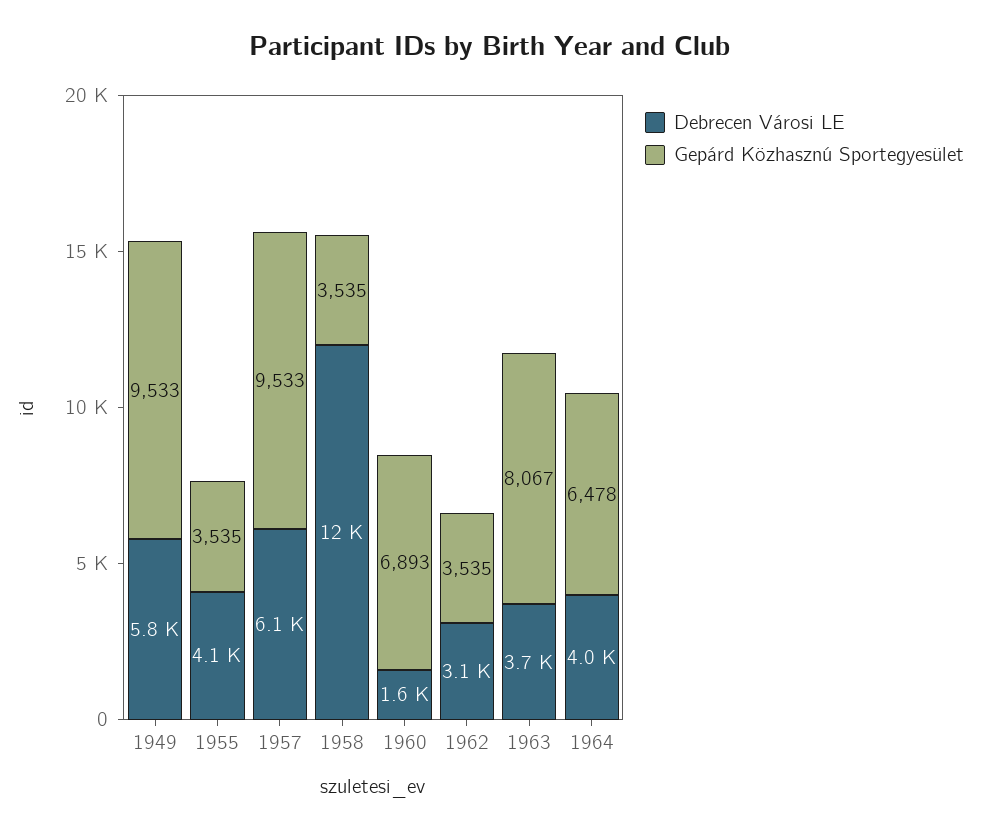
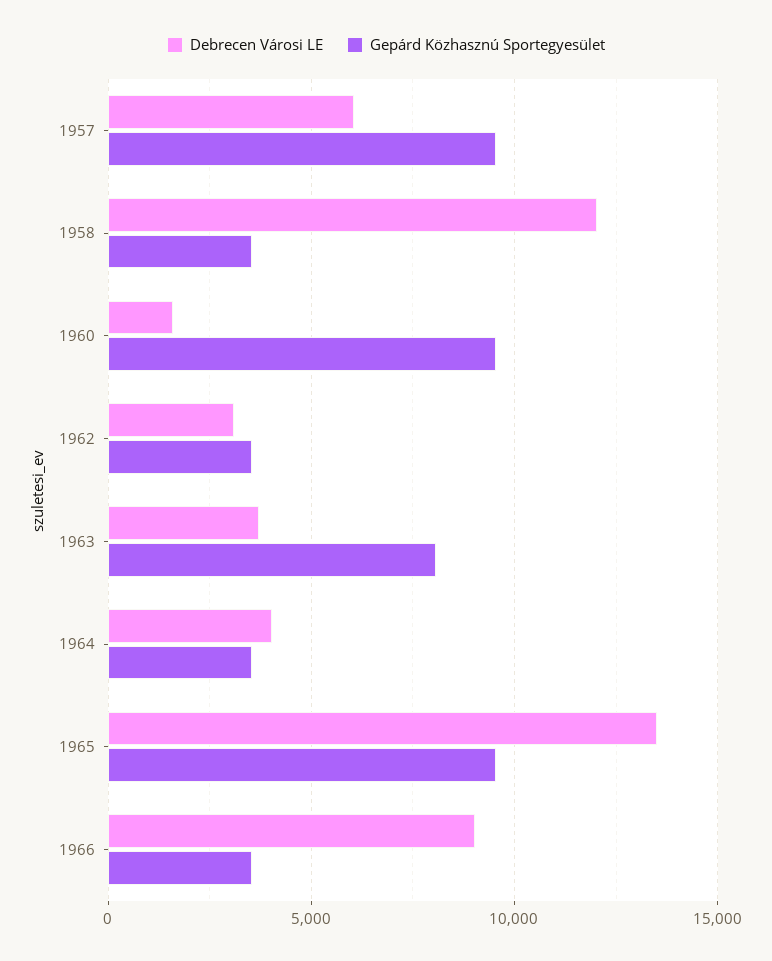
Debrecen Városi LE, 1949: 5800 -> none
Gepárd Közhasznú Sportegyesület, 1949: 9533 -> none
Debrecen Városi LE, 1955: 4100 -> none
Gepárd Közhasznú Sportegyesület, 1955: 3535 -> none
Gepárd Közhasznú Sportegyesület, 1960: 6893 -> 9500
Gepárd Közhasznú Sportegyesület, 1964: 6478 -> 3500
Debrecen Városi LE, 1965: none -> 13500
Gepárd Közhasznú Sportegyesület, 1965: none -> 9500
Debrecen Városi LE, 1966: none -> 9000
Gepárd Közhasznú Sportegyesület, 1966: none -> 3500

